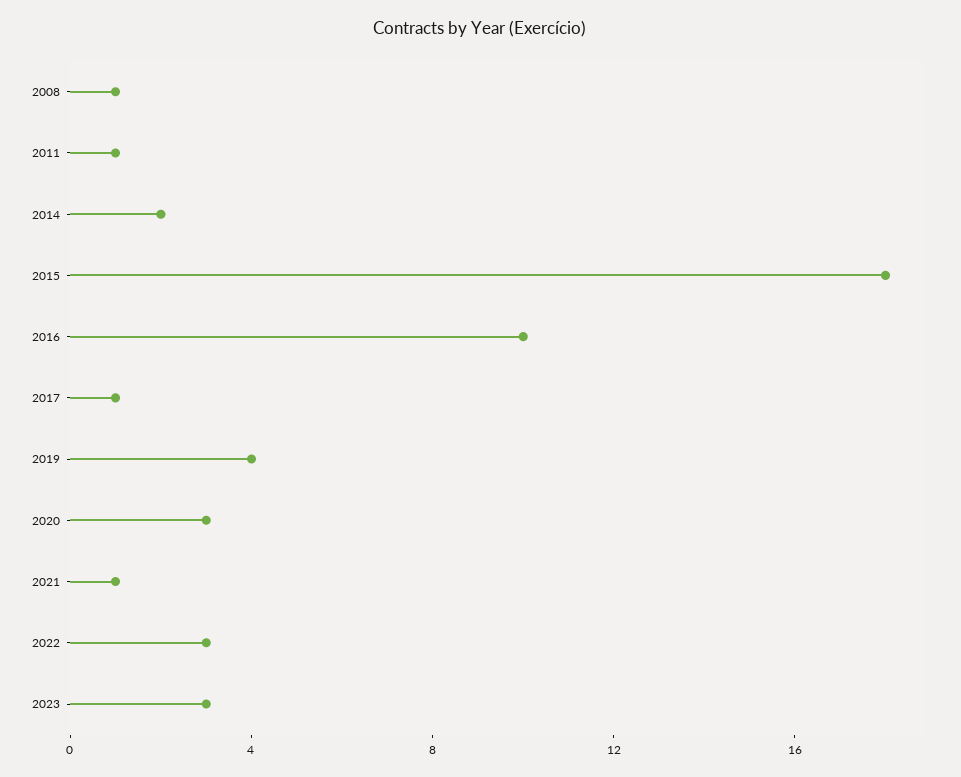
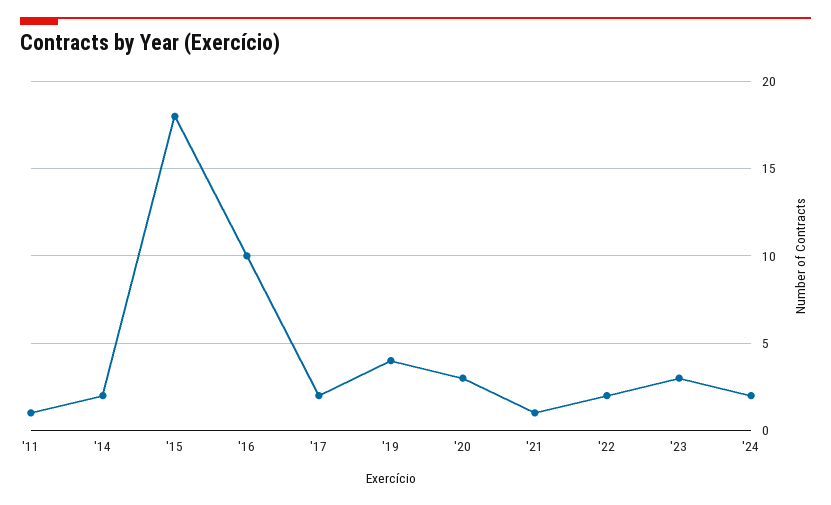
2008: 1 -> none
2017: 1 -> 2
2022: 3 -> 2
'24: none -> 2

